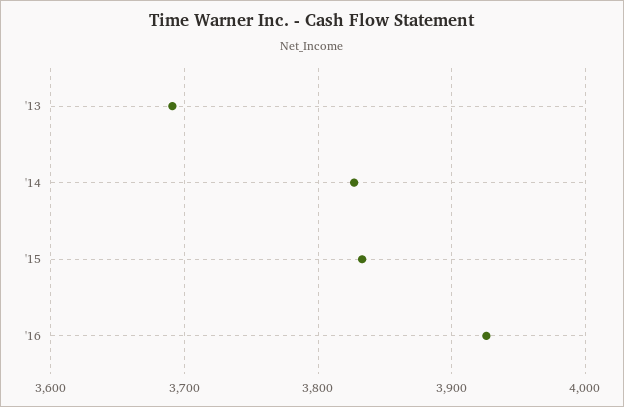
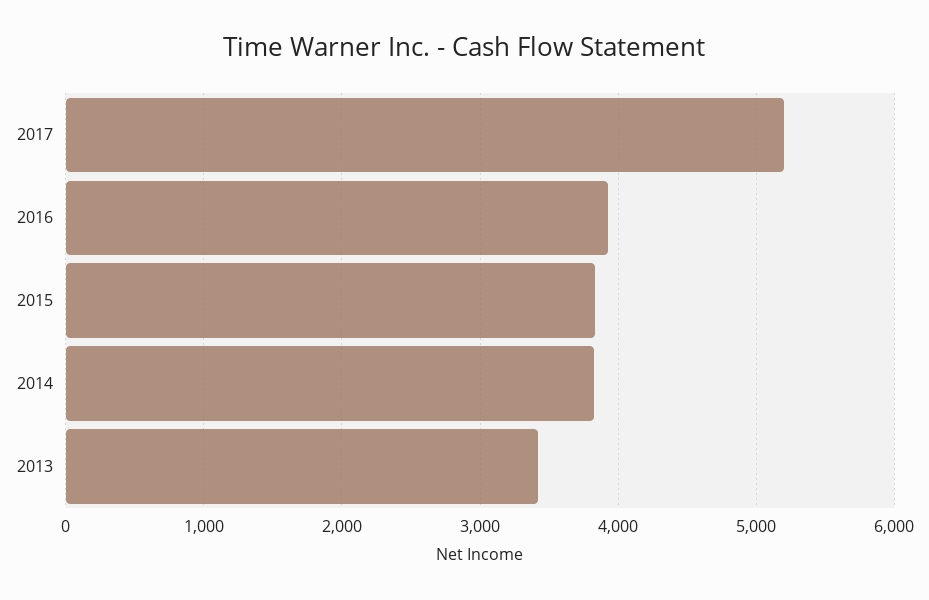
'13: 3690 -> 3400
2017: none -> 5200

